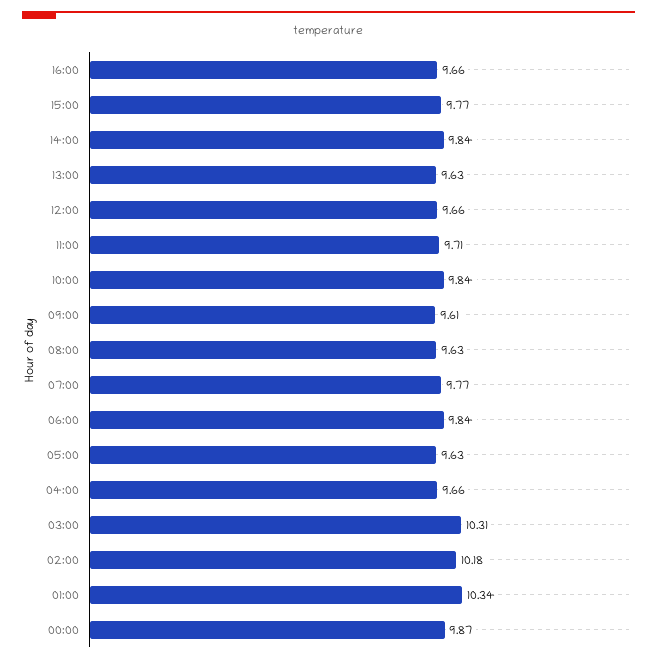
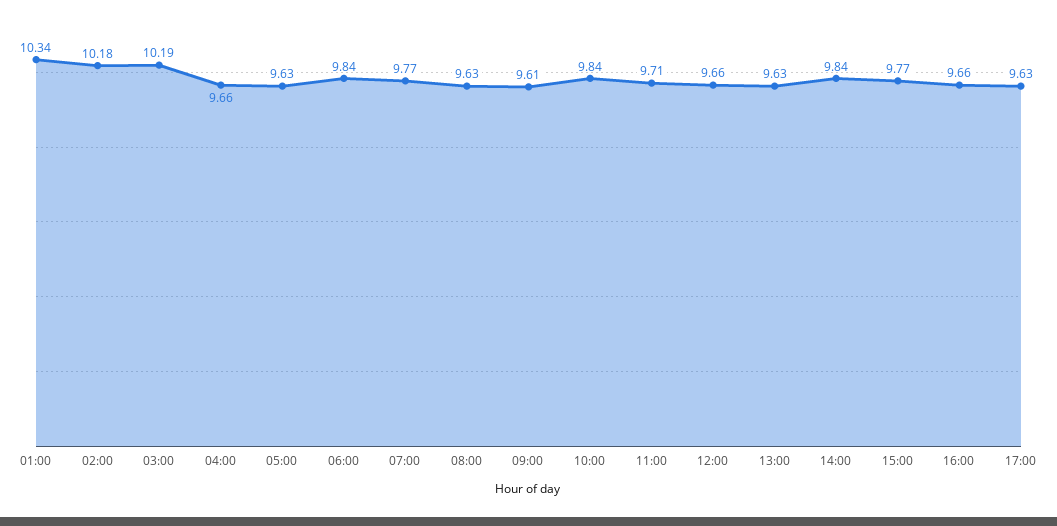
03:00: 10.31 -> 10.19
00:00: 9.87 -> none
17:00: none -> 9.63

